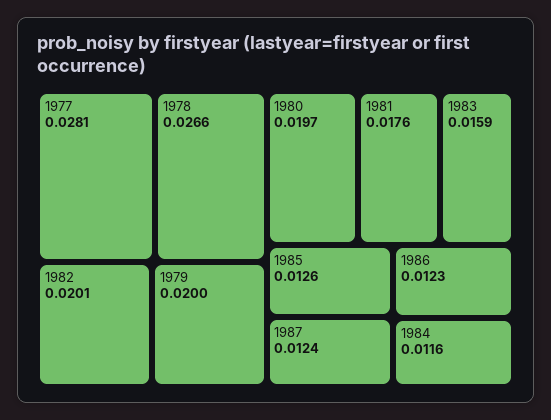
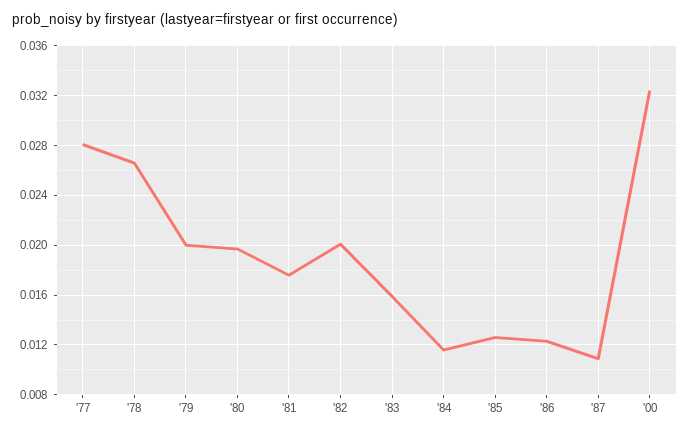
1987: 0.0124 -> 0.011
'00: none -> 0.0325

